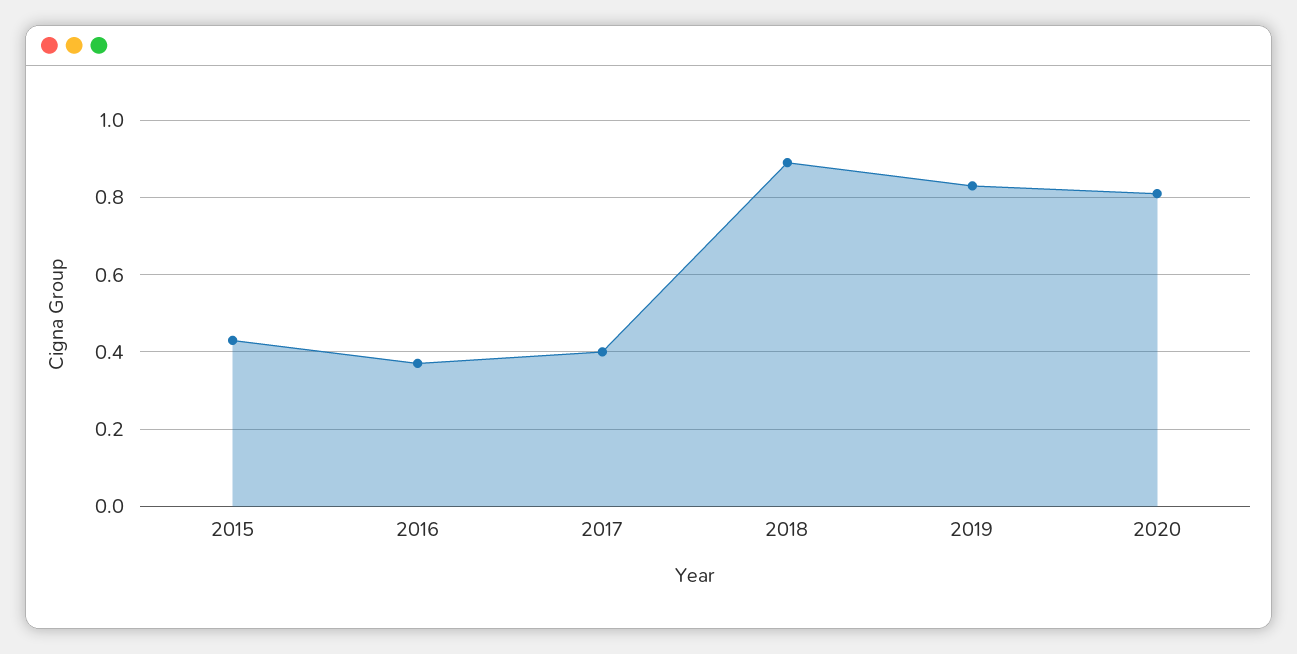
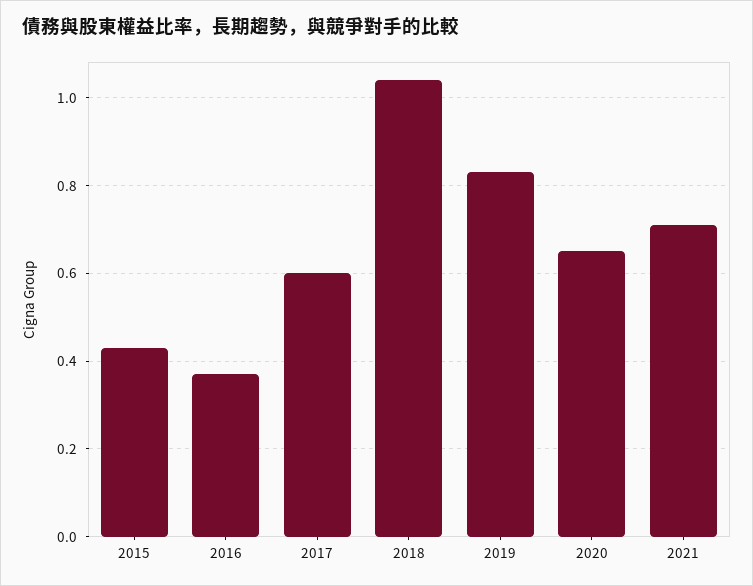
2017: 0.4 -> 0.6
2018: 0.9 -> 1.05
2020: 0.8 -> 0.65
2021: none -> 0.7

